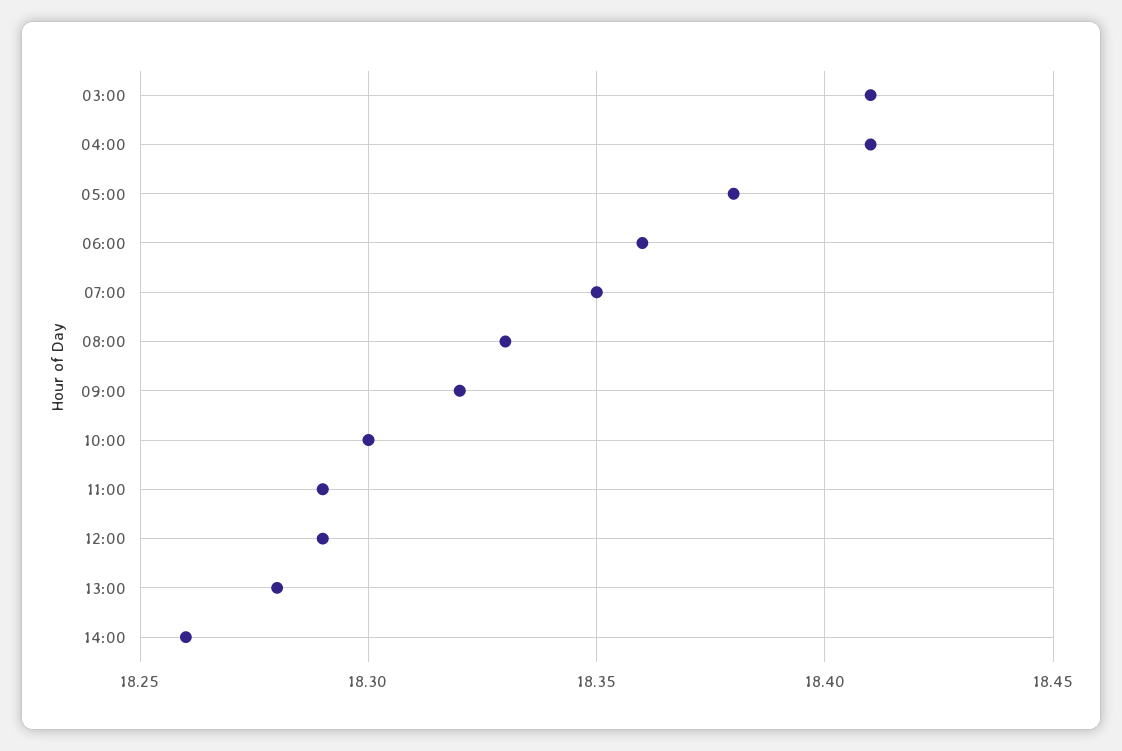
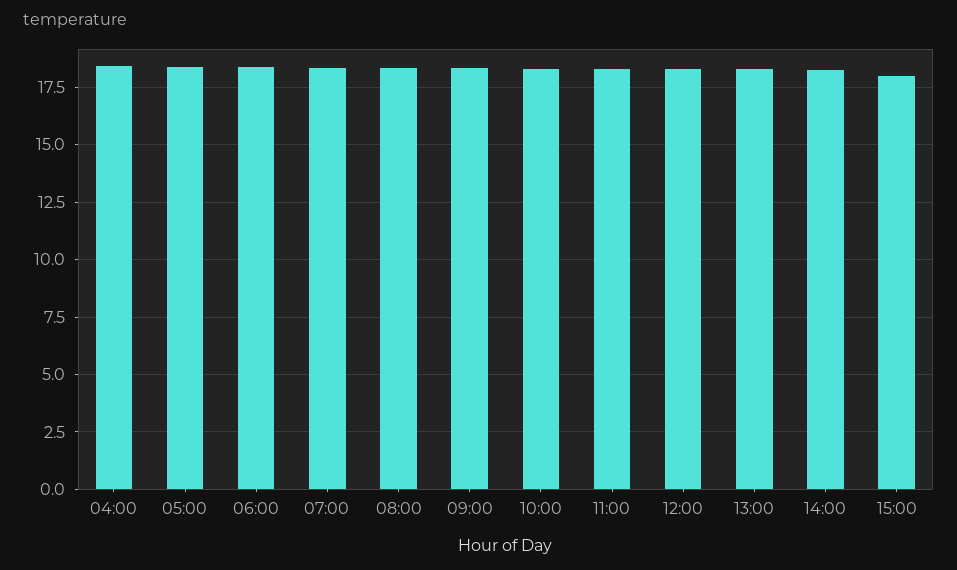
03:00: 18.41 -> none
15:00: none -> 18

